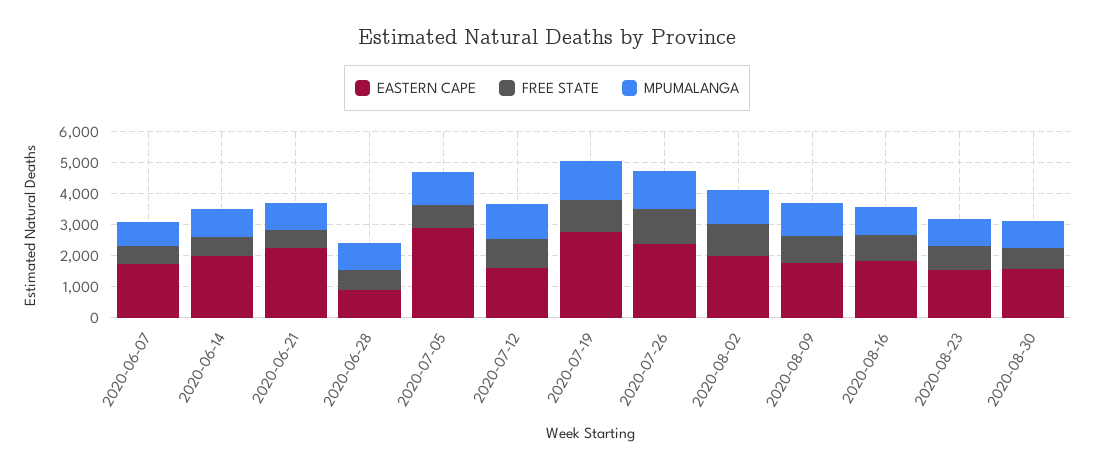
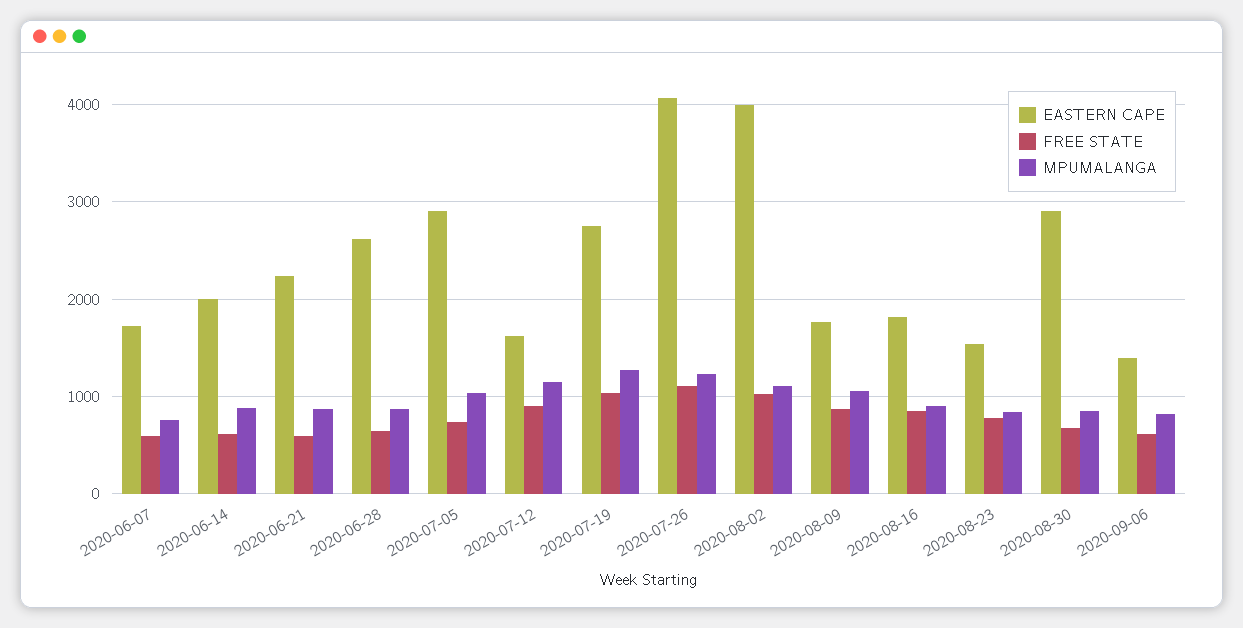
EASTERN CAPE, 2020-06-28: 1000 -> 2600
EASTERN CAPE, 2020-07-26: 2500 -> 4100
EASTERN CAPE, 2020-08-02: 2000 -> 4000
EASTERN CAPE, 2020-08-30: 1500 -> 2900
EASTERN CAPE, 2020-09-06: none -> 1400
FREE STATE, 2020-09-06: none -> 600
MPUMALANGA, 2020-09-06: none -> 800

